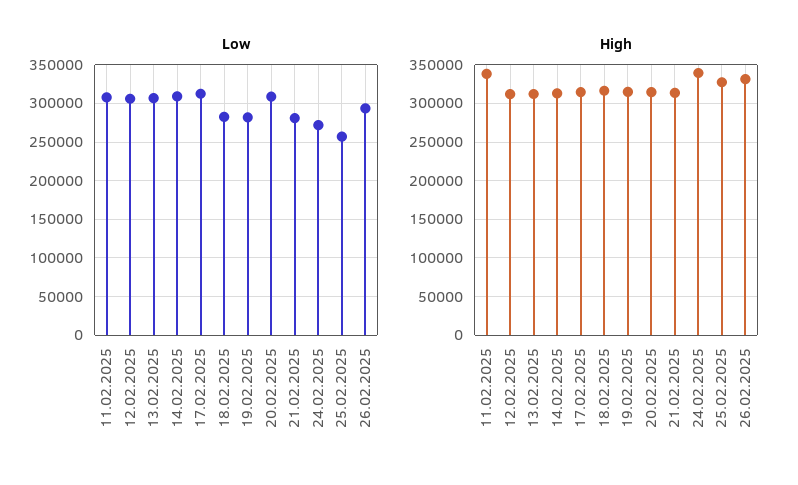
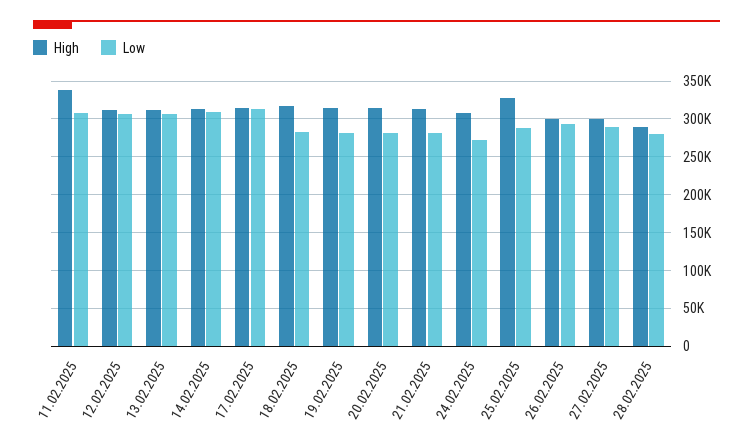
Low, 20.02.2025: 310000 -> 280000
Low, 25.02.2025: 260000 -> 290000
High, 24.02.2025: 340000 -> 310000
High, 26.02.2025: 330000 -> 300000
High, 27.02.2025: none -> 300000
Low, 27.02.2025: none -> 290000
High, 28.02.2025: none -> 290000
Low, 28.02.2025: none -> 280000

